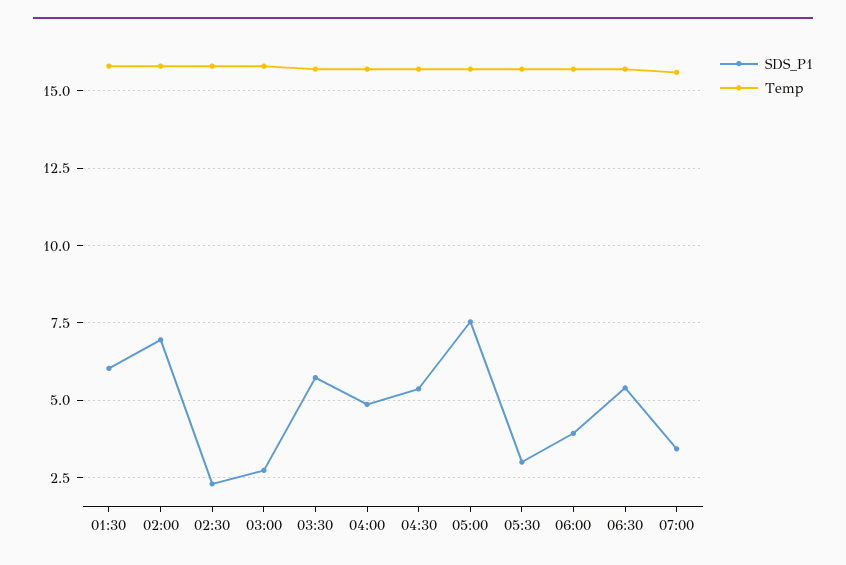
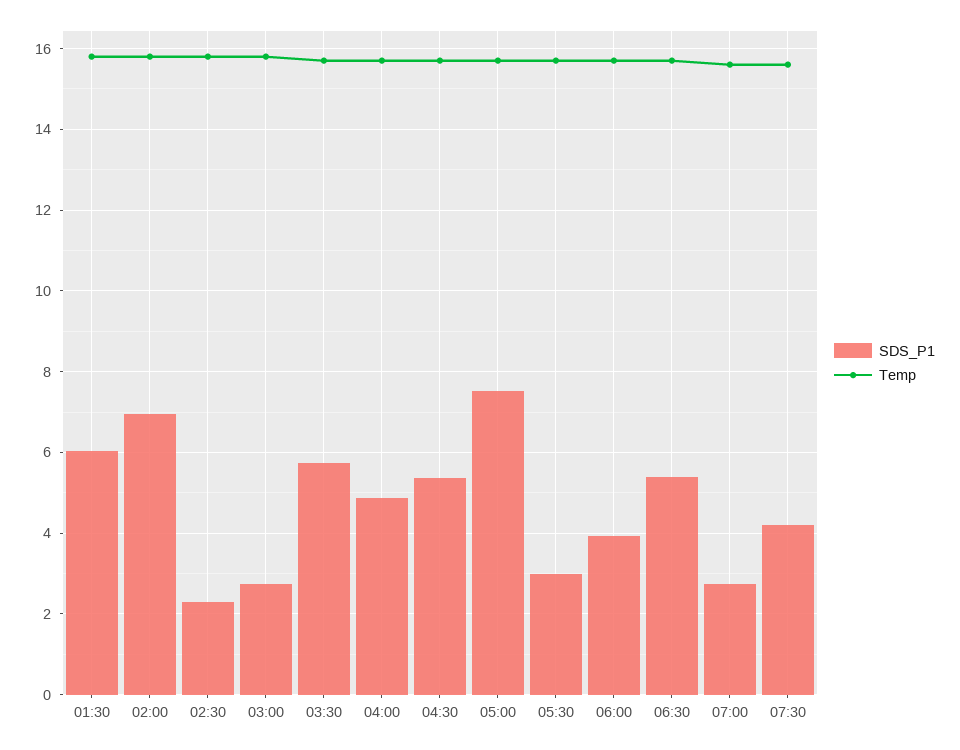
SDS_P1, 07:00: 3.5 -> 2.8
SDS_P1, 07:30: none -> 4.2
Temp, 07:30: none -> 15.6

